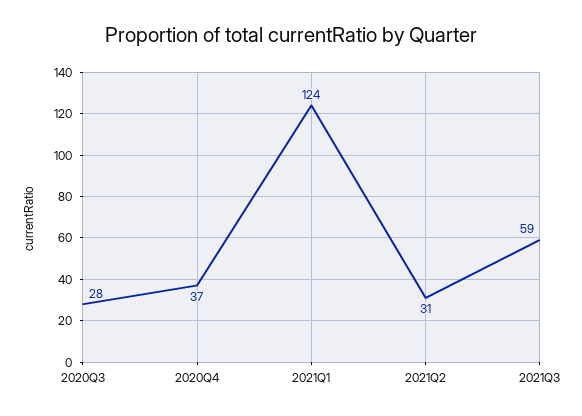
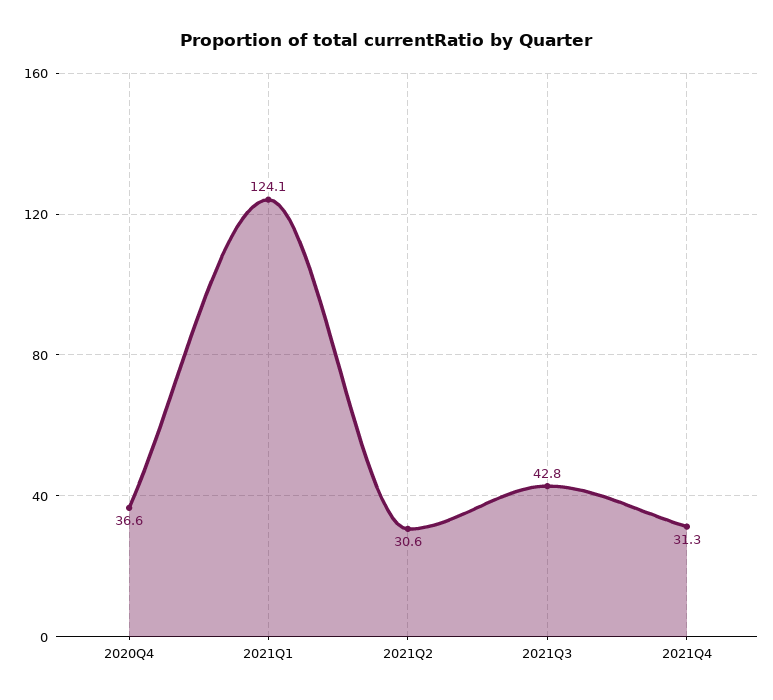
2020Q3: 28 -> none
2021Q3: 59 -> 42.8
2021Q4: none -> 31.3

